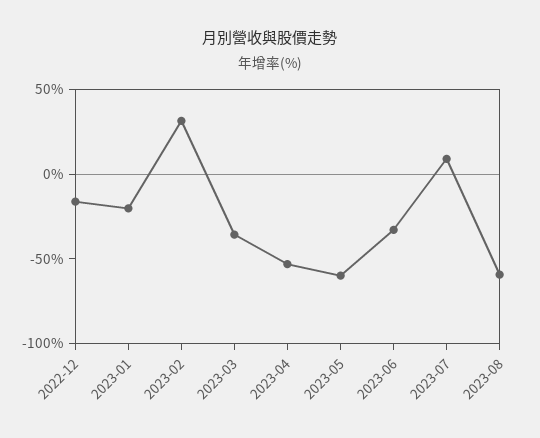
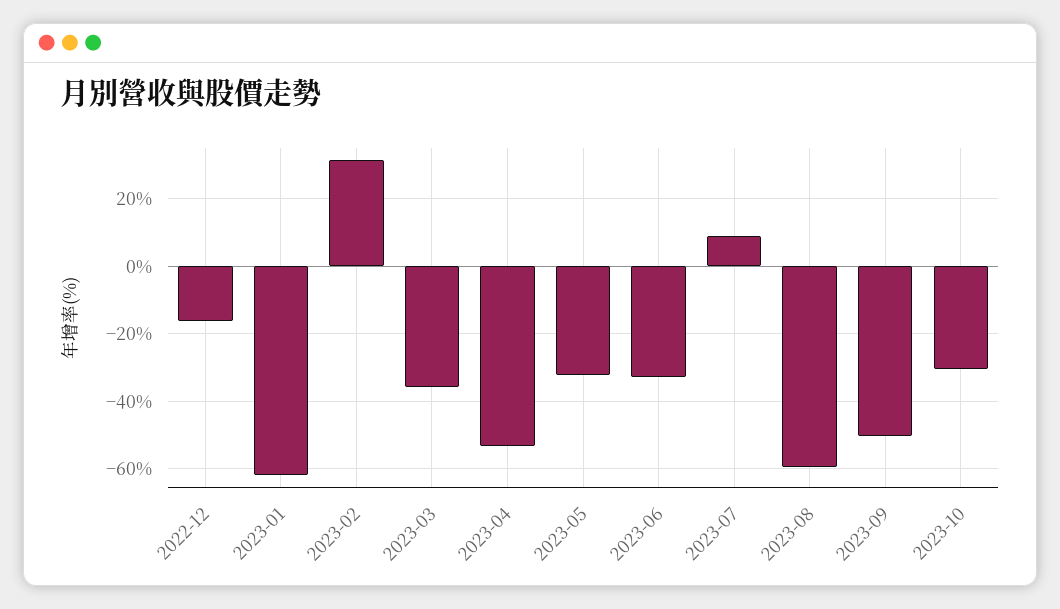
2023-01: -20 -> -62
2023-05: -60 -> -32
2023-09: none -> -50
2023-10: none -> -30

